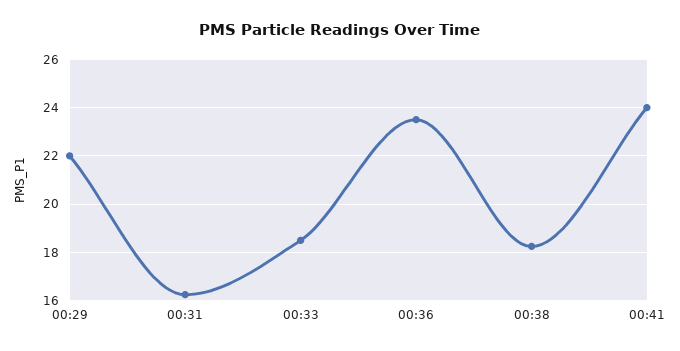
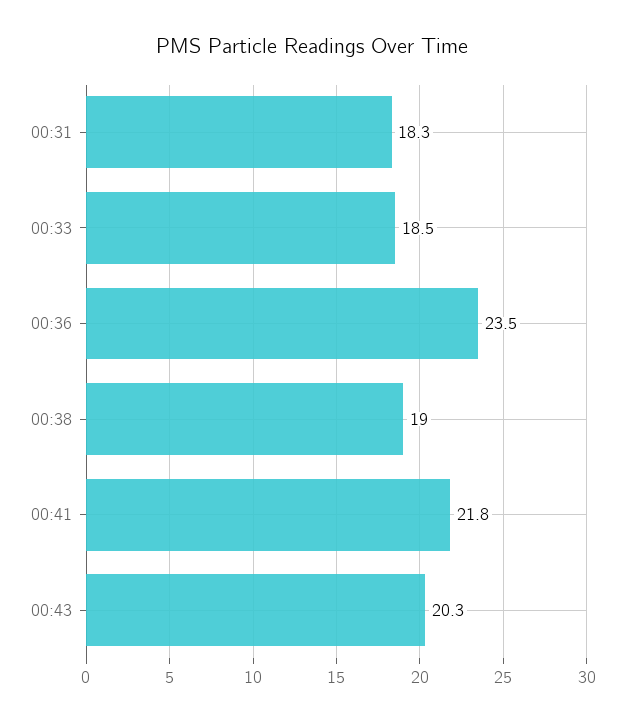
00:29: 22 -> none
00:31: 16.25 -> 18.3
00:38: 18.25 -> 19
00:41: 24 -> 21.8
00:43: none -> 20.3

